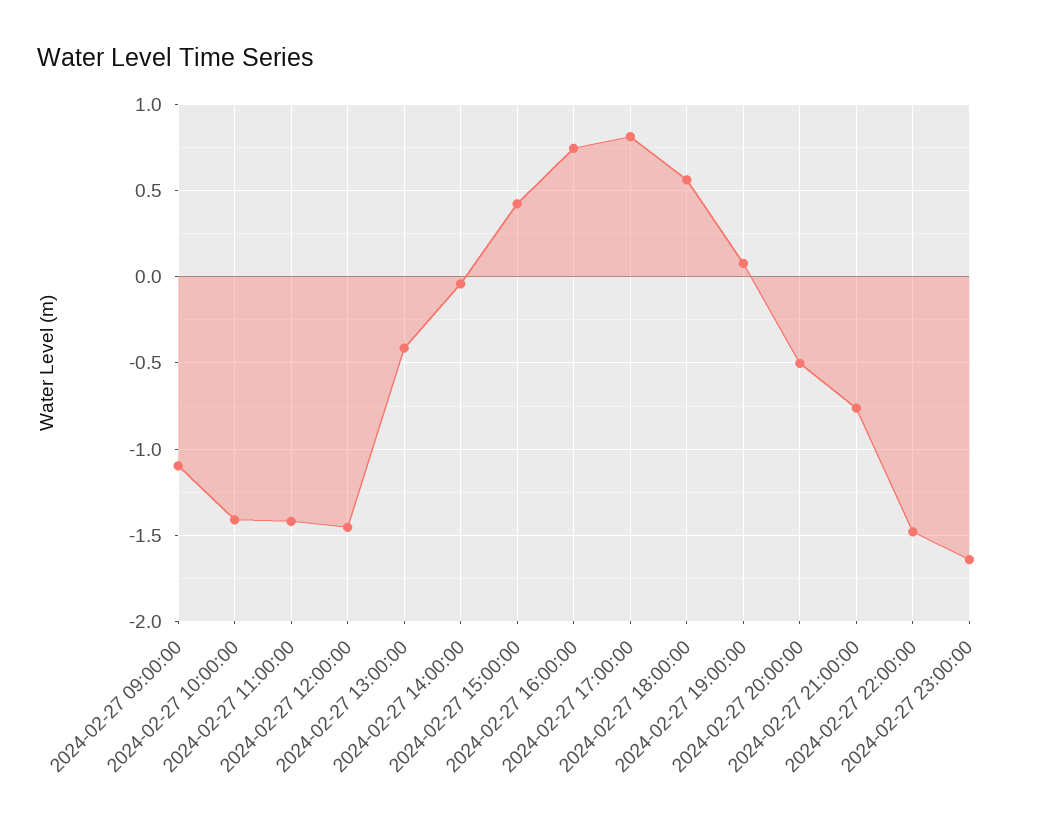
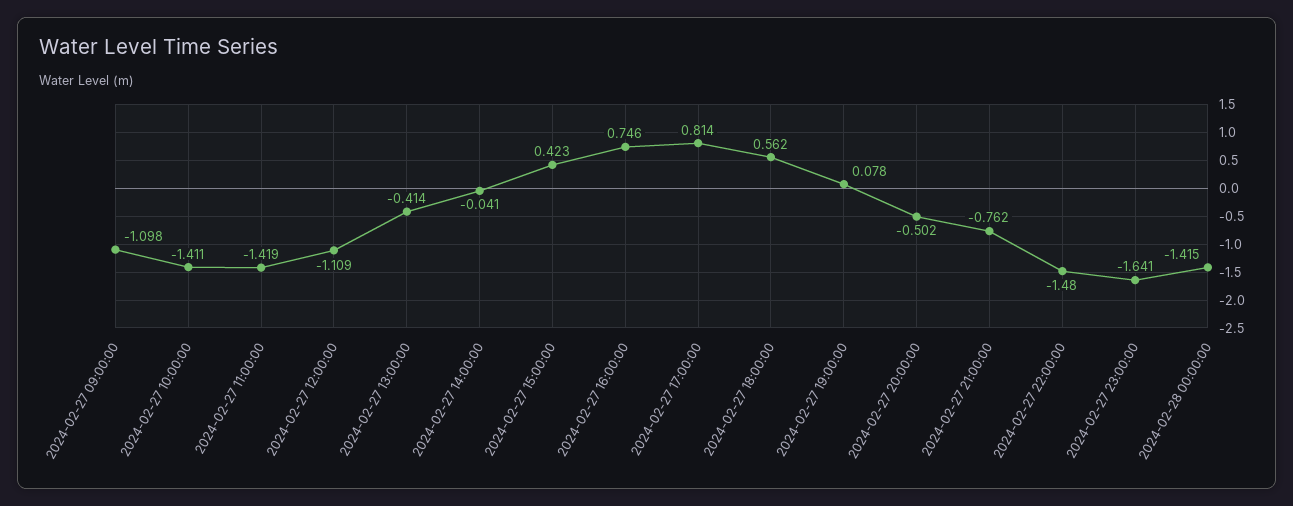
2024-02-27 12:00:00: -1.45 -> -1.109
2024-02-28 00:00:00: none -> -1.415

